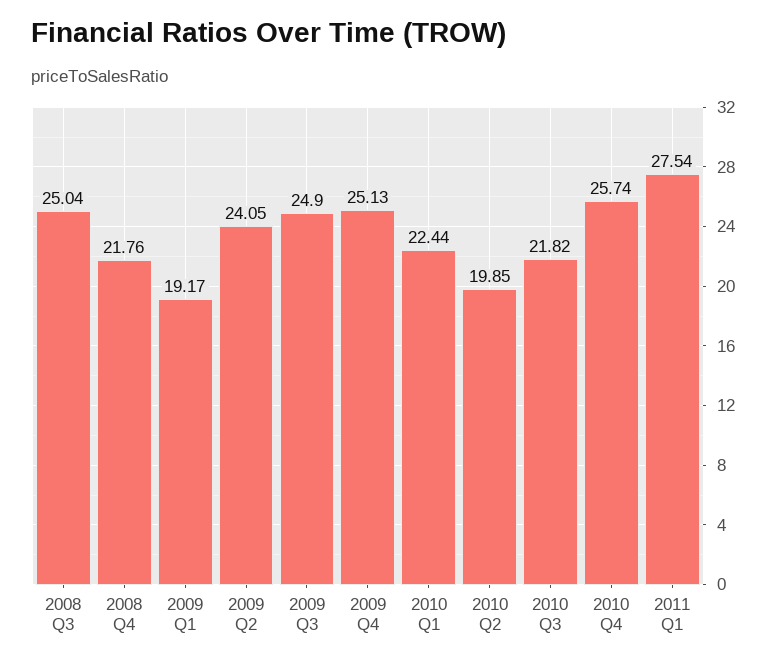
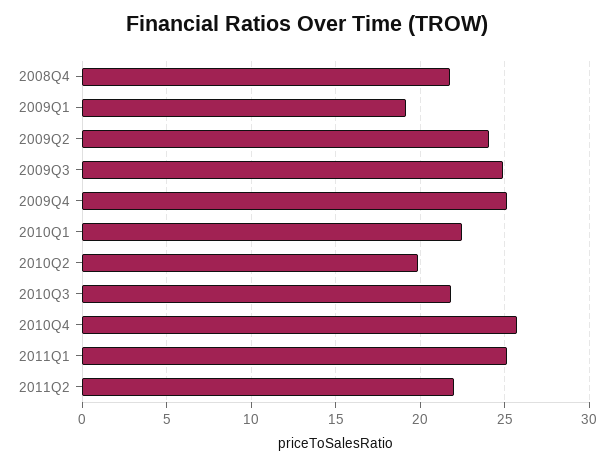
2008 Q3: 25.04 -> none
2011 Q1: 27.54 -> 25
2011Q2: none -> 22

